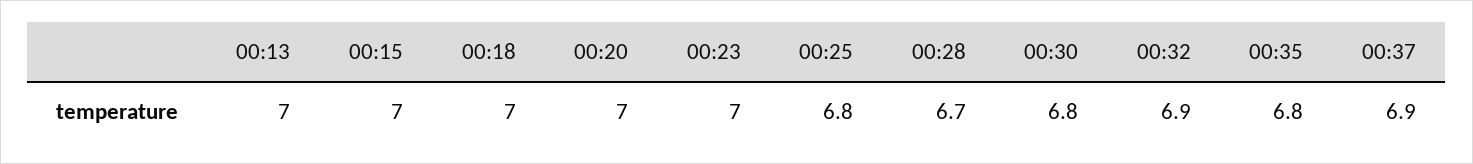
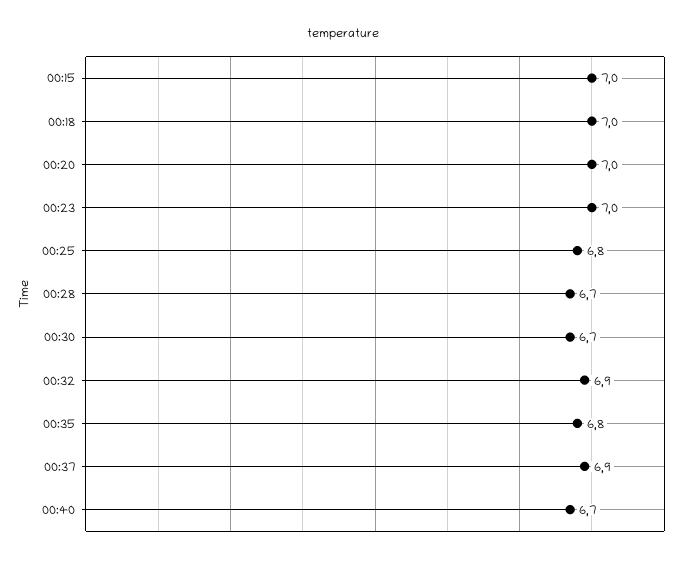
00:13: 7 -> none
00:30: 6.8 -> 6.7
00:40: none -> 6.7

